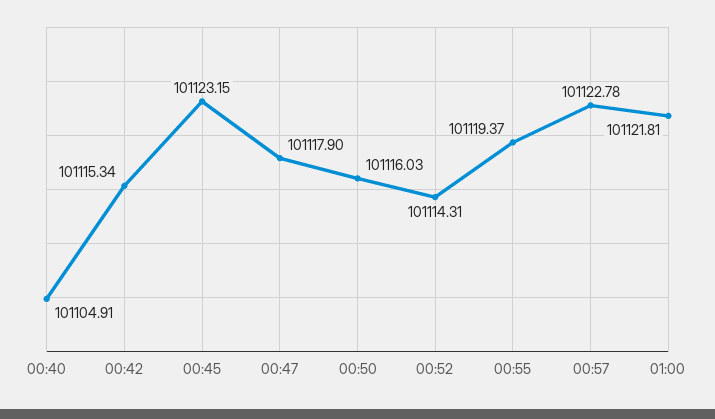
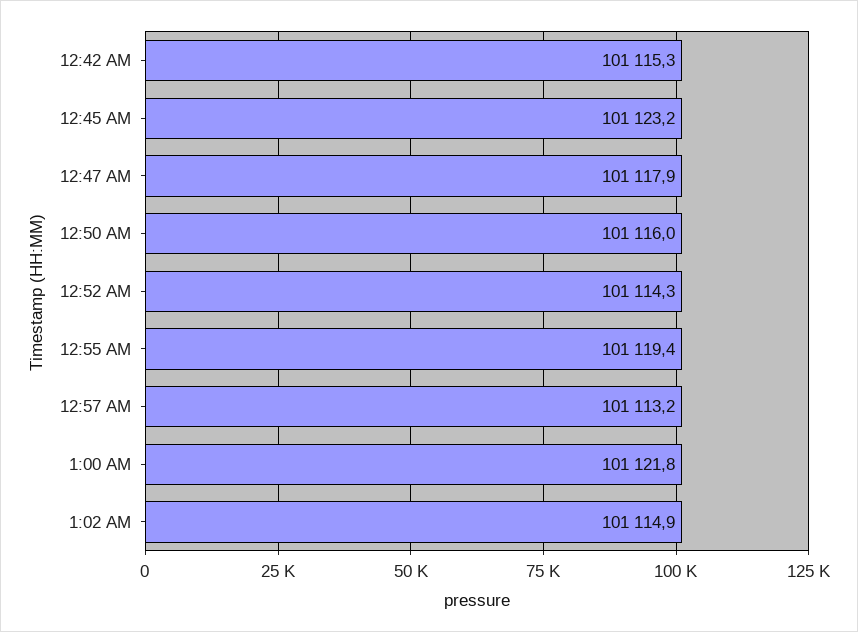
00:40: 101104.91 -> none
00:57: 101122.78 -> 101113.2
1:02 AM: none -> 101114.9

